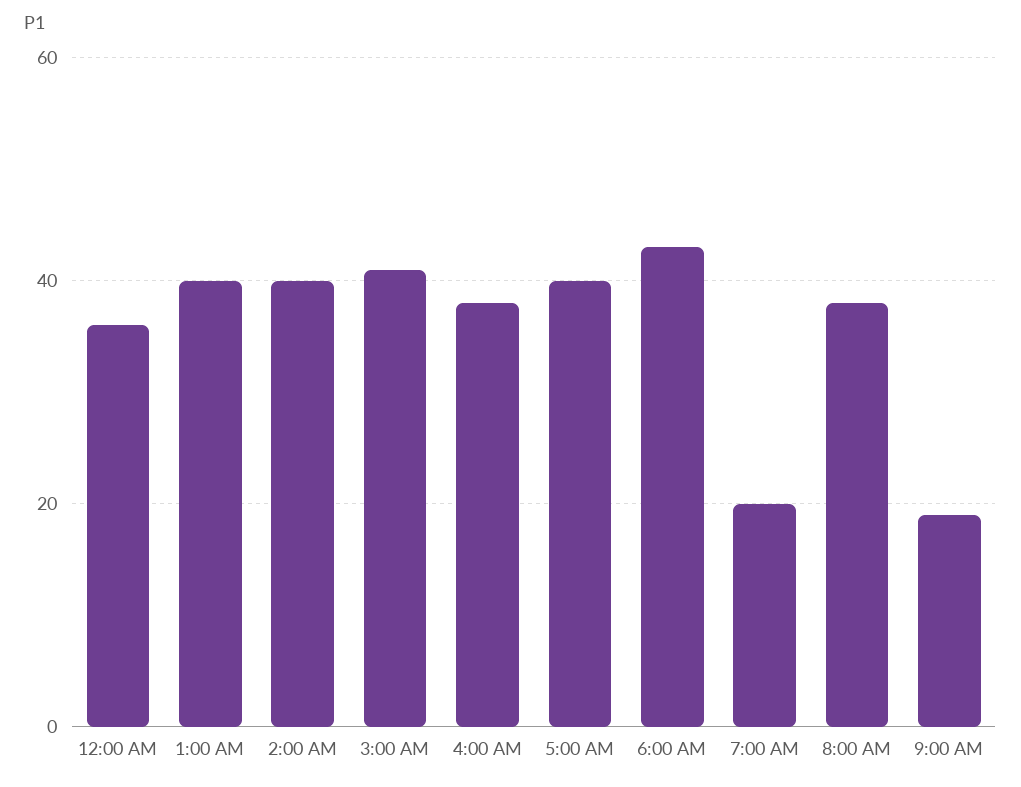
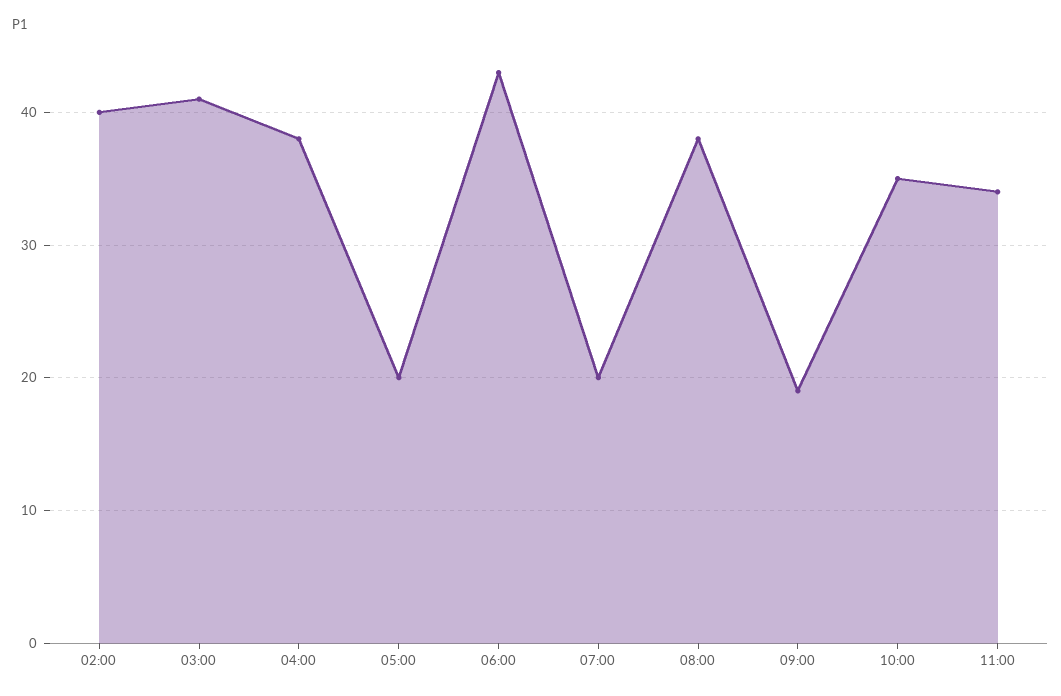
12:00 AM: 35 -> none
1:00 AM: 40 -> none
5:00 AM: 40 -> 20
10:00: none -> 35
11:00: none -> 34

